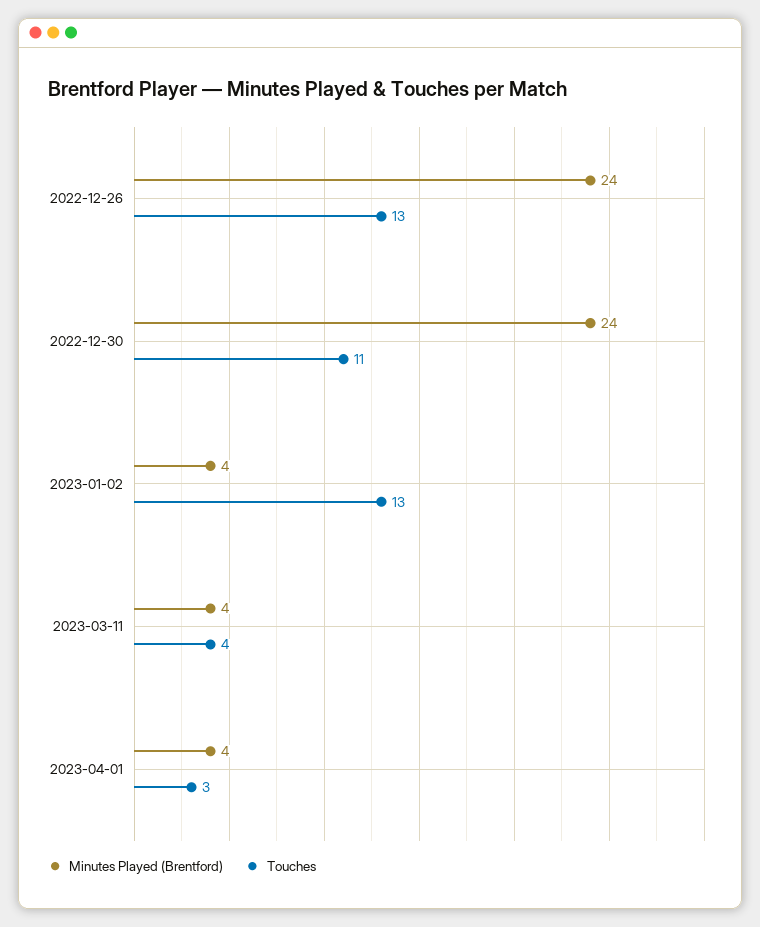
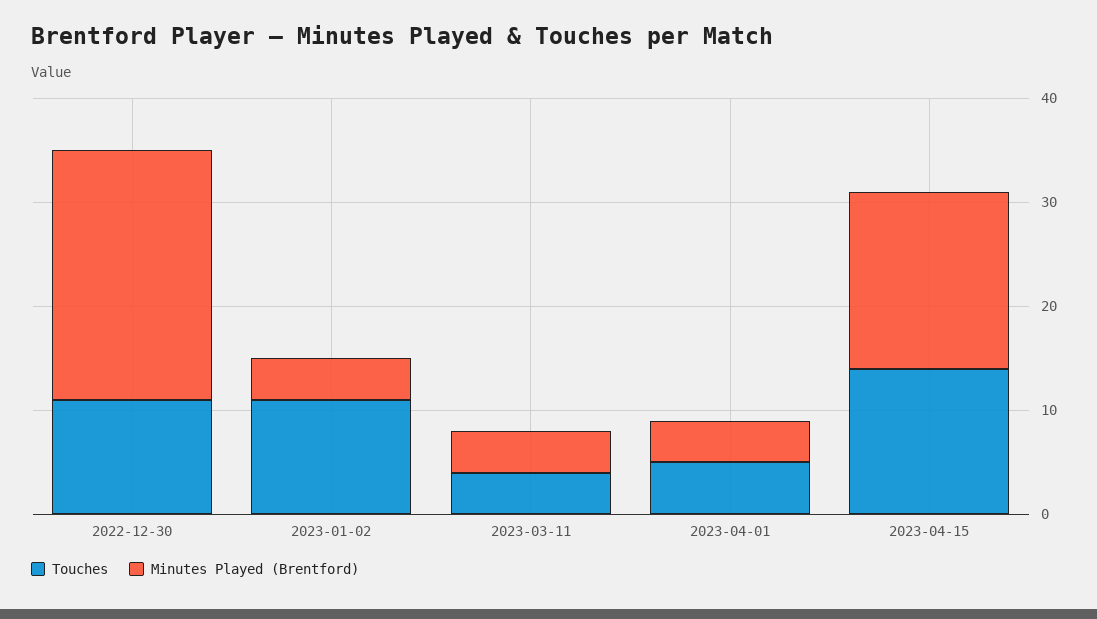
Minutes Played (Brentford), 2022-12-26: 24 -> none
Touches, 2022-12-26: 13 -> none
Touches, 2023-01-02: 13 -> 11
Touches, 2023-04-01: 3 -> 5
Touches, 2023-04-15: none -> 14
Minutes Played (Brentford), 2023-04-15: none -> 17

